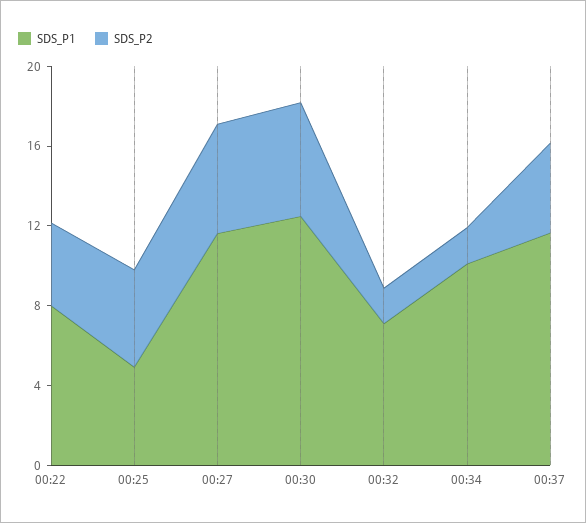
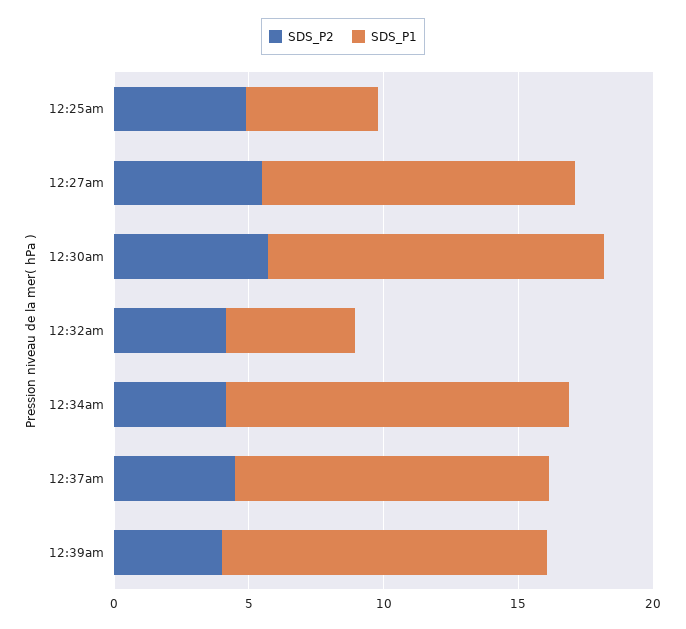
SDS_P1, 00:22: 8 -> none
SDS_P2, 00:22: 4 -> none
SDS_P1, 00:32: 7 -> 5
SDS_P2, 00:32: 2 -> 4
SDS_P1, 00:34: 10 -> 13
SDS_P2, 00:34: 2 -> 4
SDS_P2, 12:39am: none -> 4
SDS_P1, 12:39am: none -> 12

